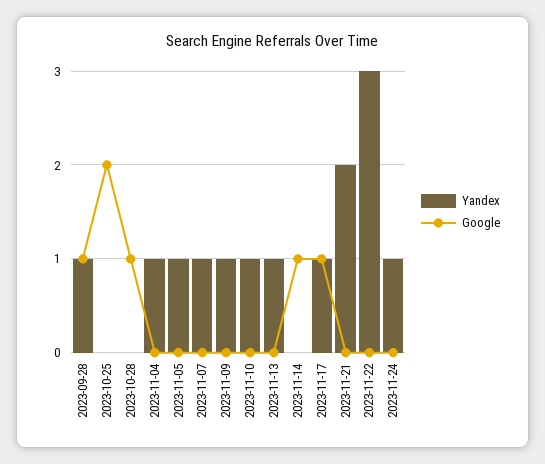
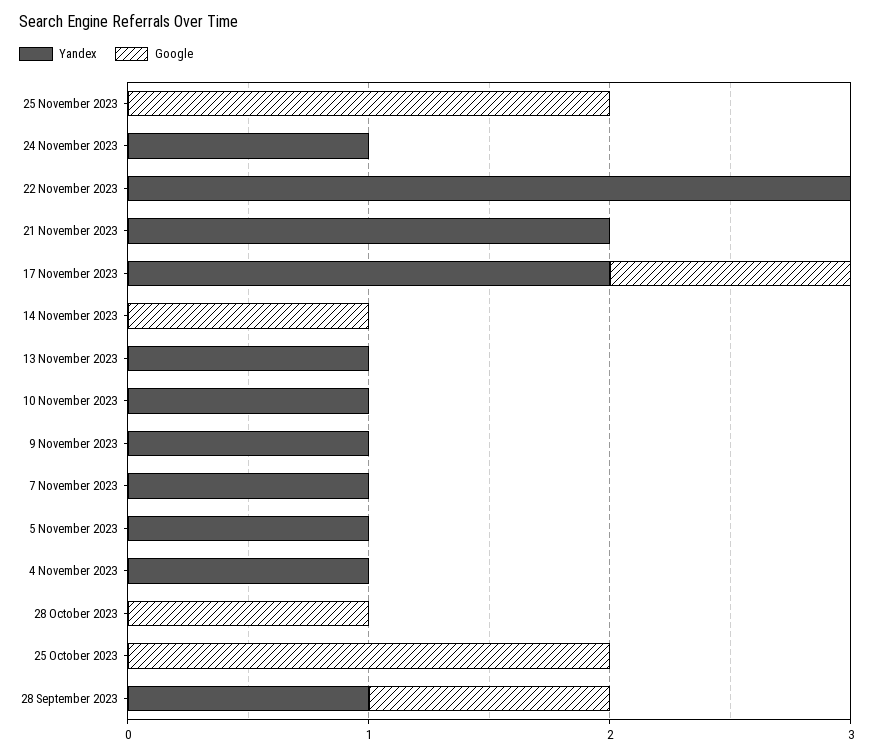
Yandex, 2023-11-17: 1 -> 2
Yandex, 25 November 2023: none -> 0
Google, 25 November 2023: none -> 2

